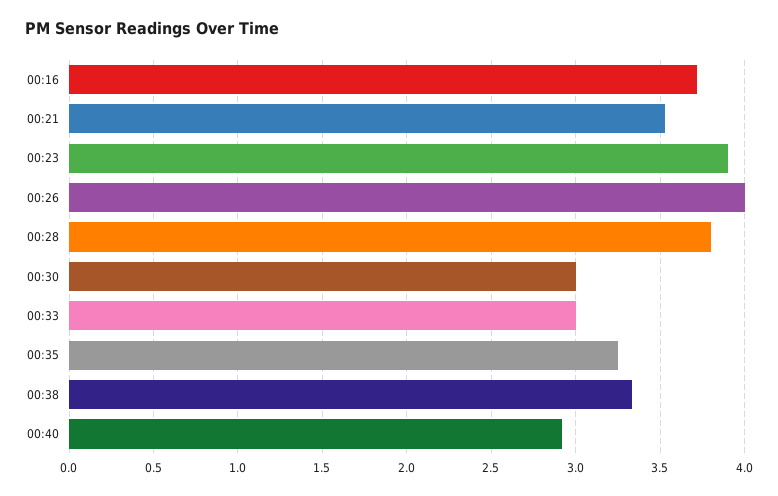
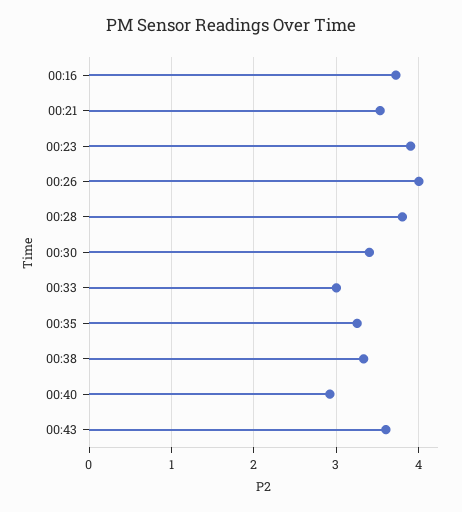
00:30: 3 -> 3.4
00:43: none -> 3.6

